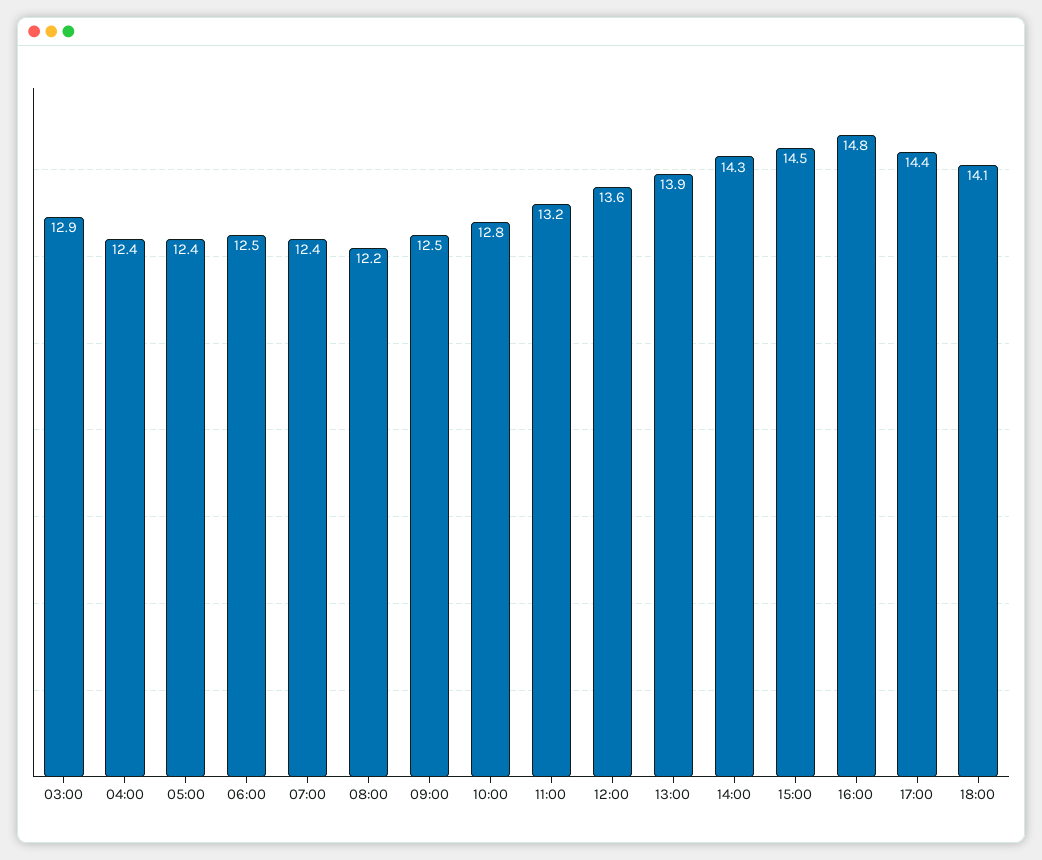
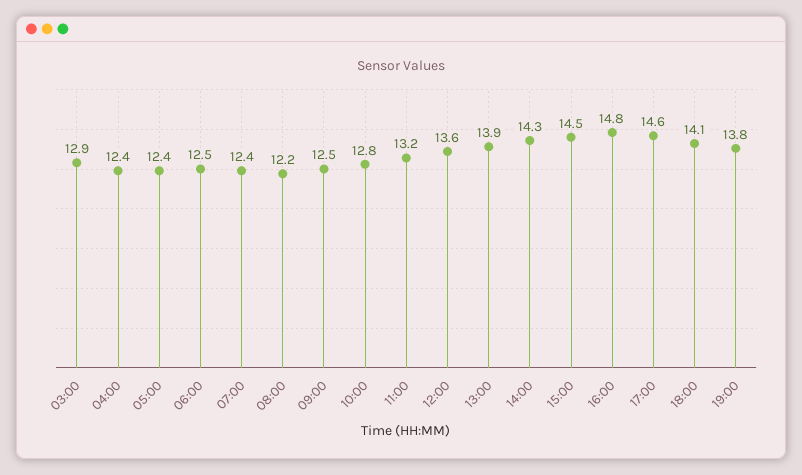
17:00: 14.4 -> 14.6
19:00: none -> 13.8

